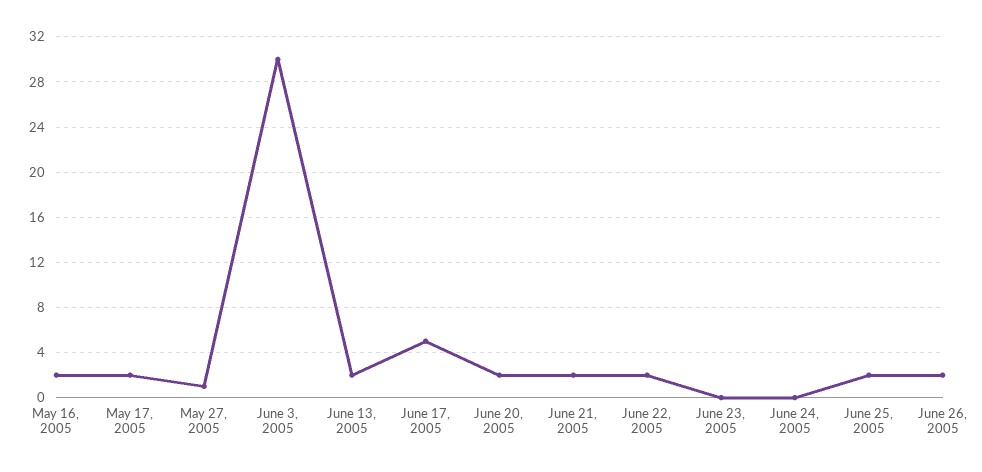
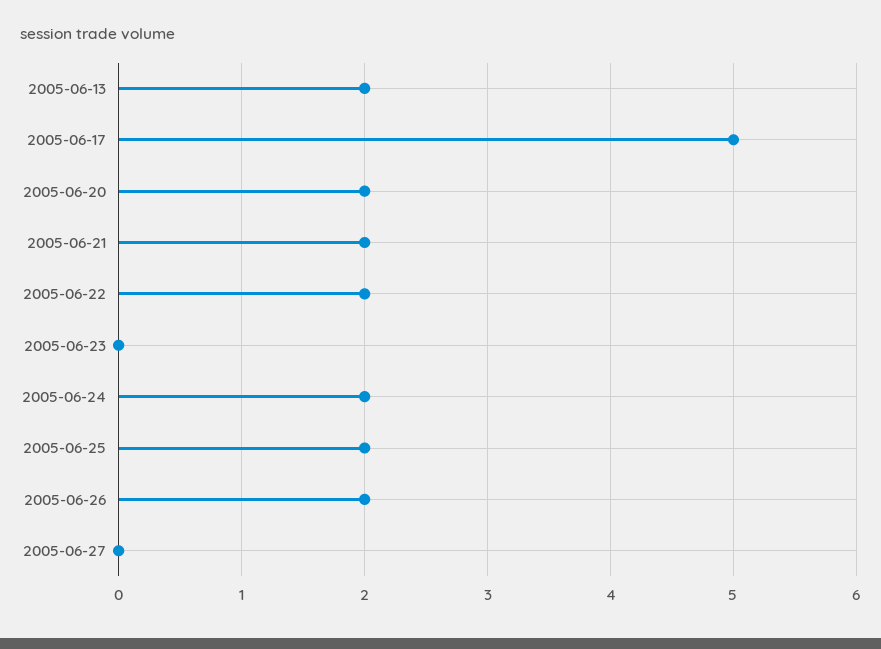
May 16, 2005: 2 -> none
May 17, 2005: 2 -> none
May 27, 2005: 1 -> none
June 3, 2005: 30 -> none
June 24, 2005: 0 -> 2
2005-06-27: none -> 0

